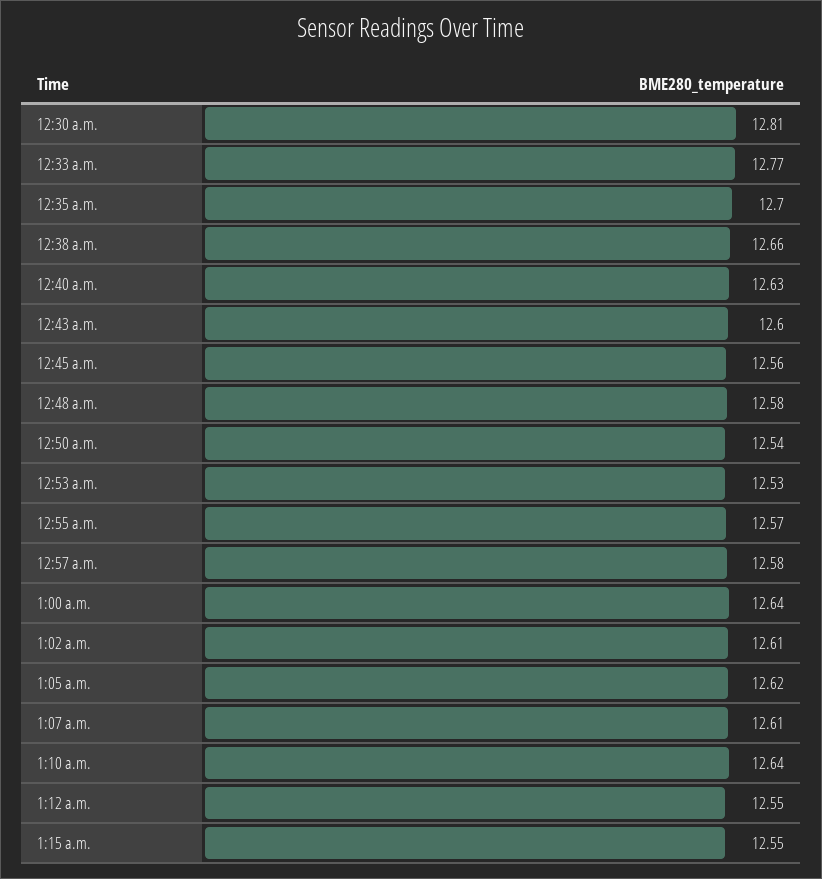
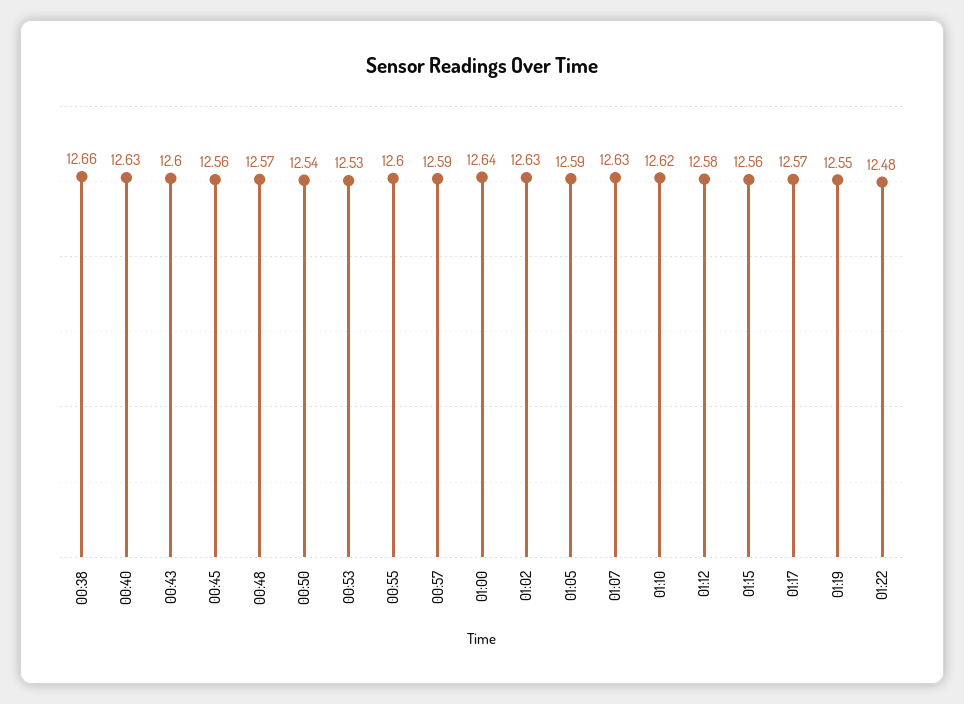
12:30 a.m.: 12.81 -> none
12:33 a.m.: 12.77 -> none
12:35 a.m.: 12.7 -> none
12:48 a.m.: 12.58 -> 12.57
12:55 a.m.: 12.57 -> 12.6
12:57 a.m.: 12.58 -> 12.59
1:02 a.m.: 12.61 -> 12.63
1:05 a.m.: 12.62 -> 12.59
1:07 a.m.: 12.61 -> 12.63
1:10 a.m.: 12.64 -> 12.62
1:12 a.m.: 12.55 -> 12.58
1:15 a.m.: 12.55 -> 12.56
01:17: none -> 12.57
01:19: none -> 12.55
01:22: none -> 12.48

